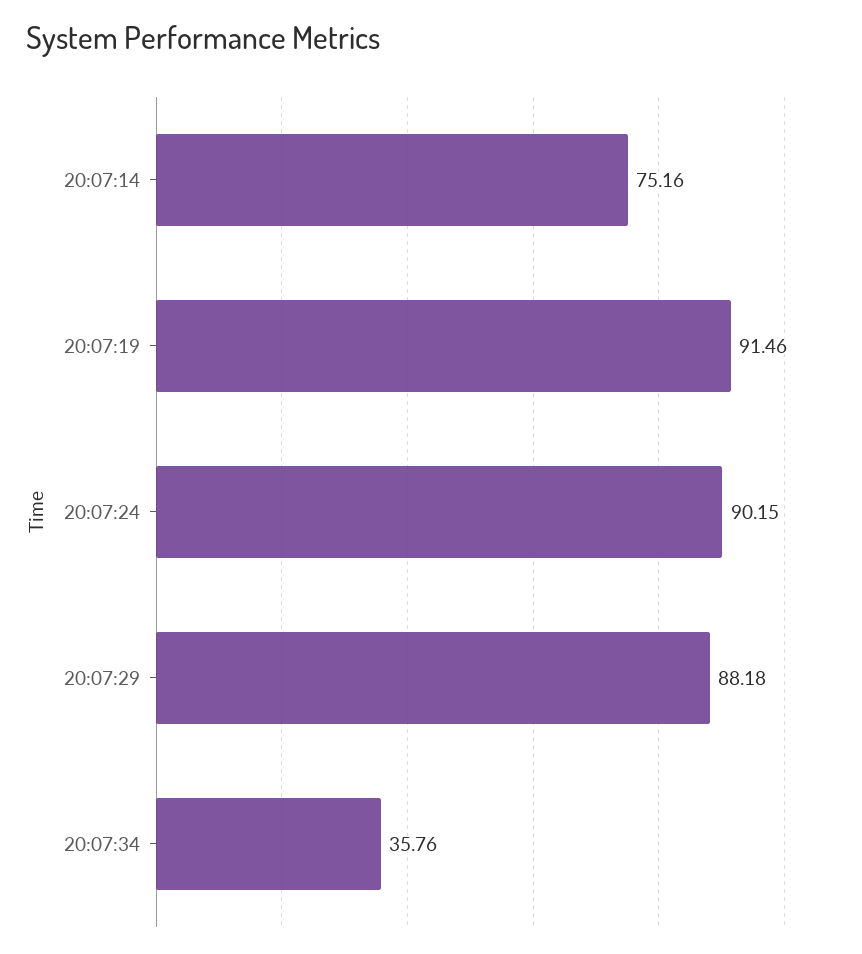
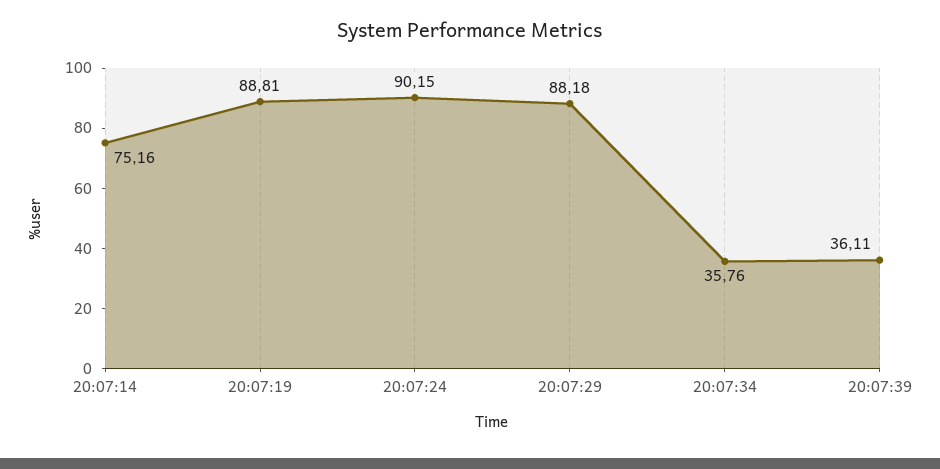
20:07:19: 91.46 -> 88.81
20:07:39: none -> 36.11

